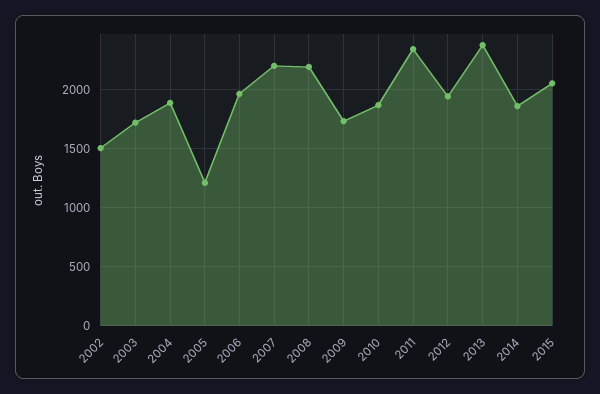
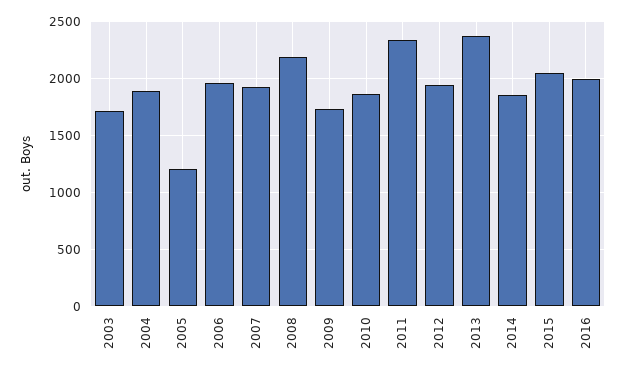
2002: 1500 -> none
2007: 2200 -> 1900
2016: none -> 2000

